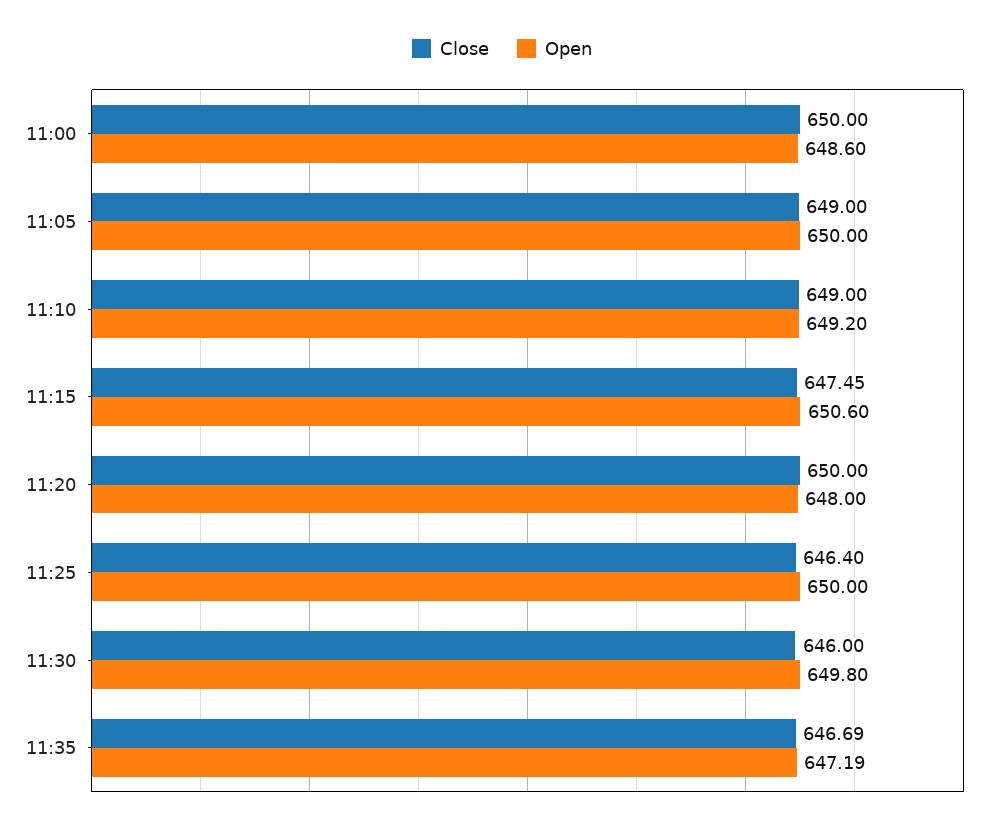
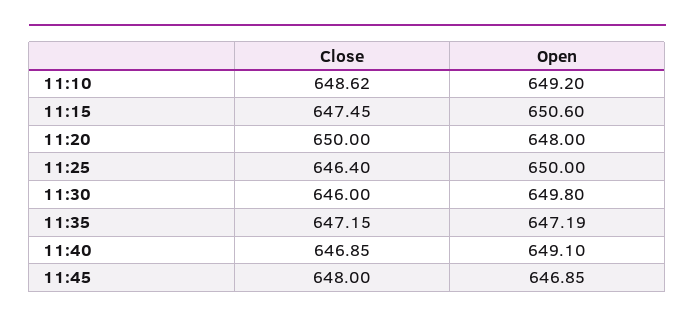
Close, 11:00: 650 -> none
Open, 11:00: 648.6 -> none
Close, 11:05: 649 -> none
Open, 11:05: 650 -> none
Close, 11:10: 649 -> 648.62
Close, 11:35: 646.69 -> 647.15
Close, 11:40: none -> 646.85
Open, 11:40: none -> 649.1
Close, 11:45: none -> 648
Open, 11:45: none -> 646.85

